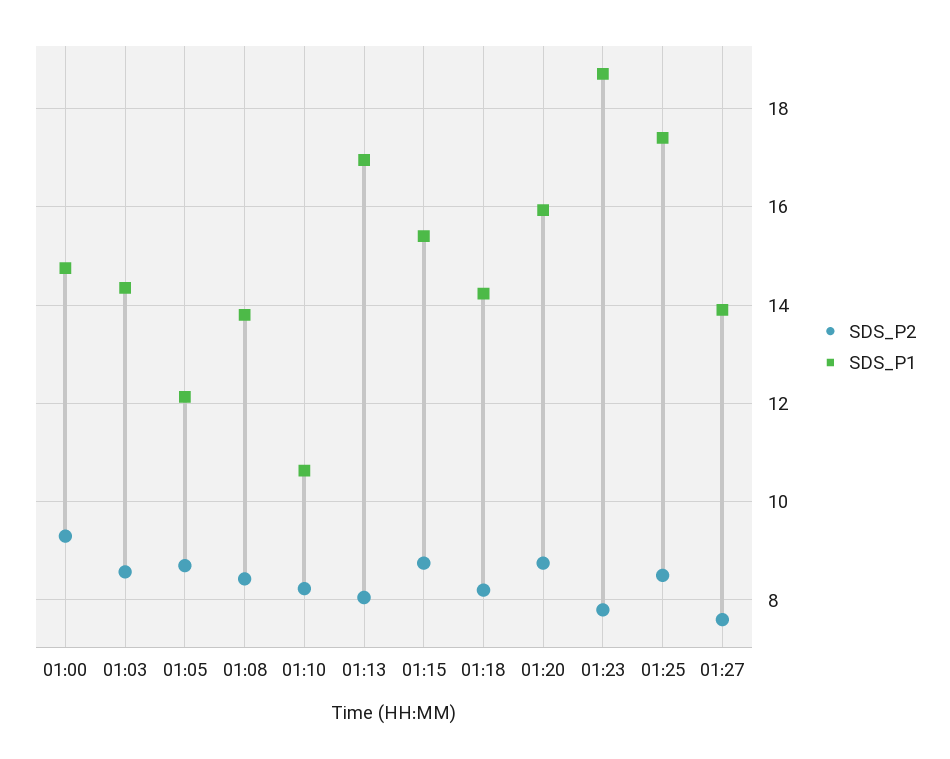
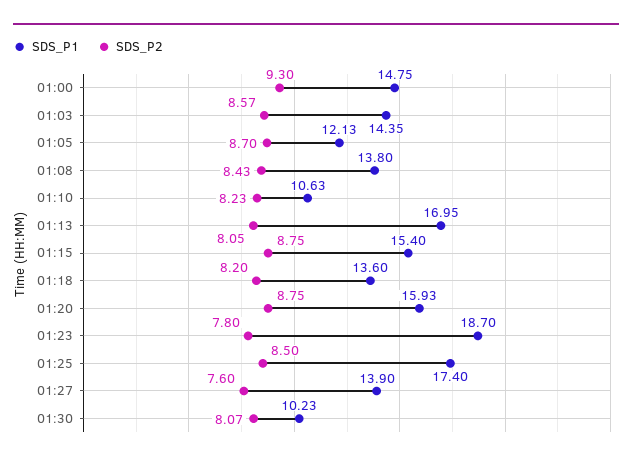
SDS_P1, 01:18: 14.2 -> 13.6
SDS_P1, 01:30: none -> 10.23
SDS_P2, 01:30: none -> 8.07

